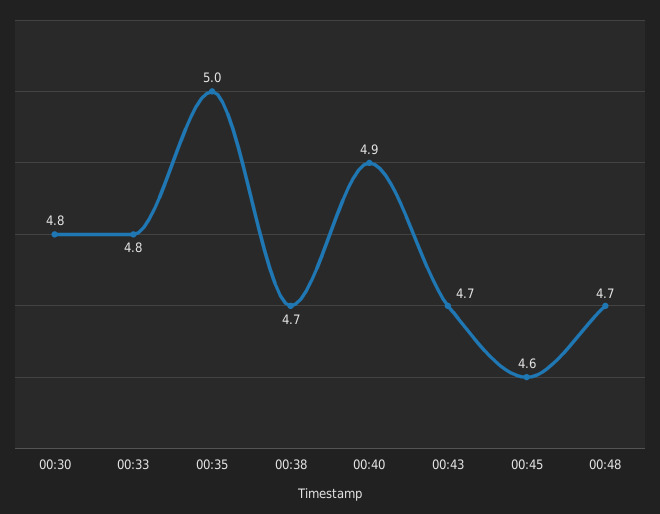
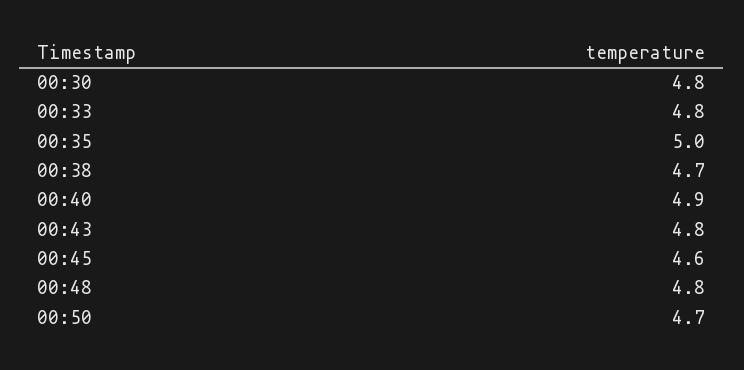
00:43: 4.7 -> 4.8
00:48: 4.7 -> 4.8
00:50: none -> 4.7

